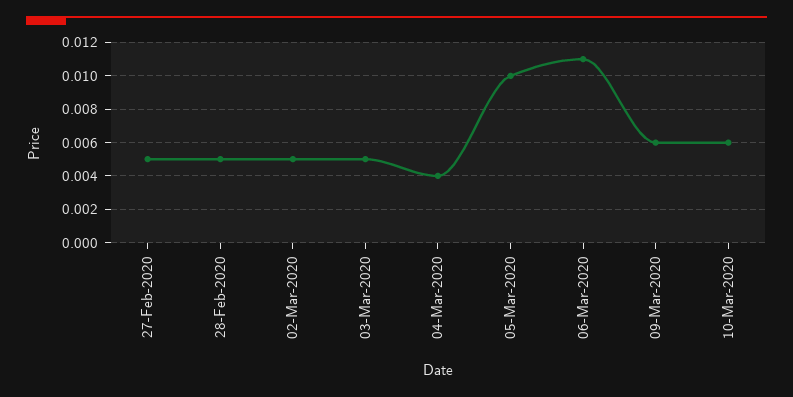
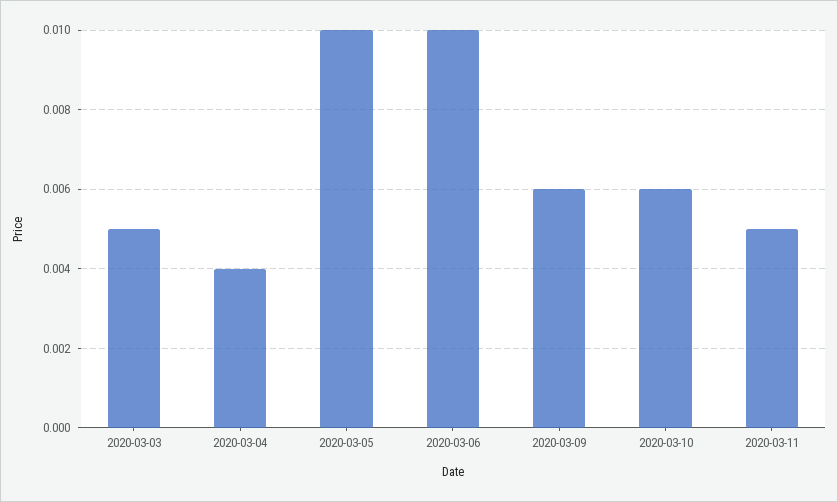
27-Feb-2020: 0.005 -> none
28-Feb-2020: 0.005 -> none
02-Mar-2020: 0.005 -> none
06-Mar-2020: 0.011 -> 0.01
2020-03-11: none -> 0.005

